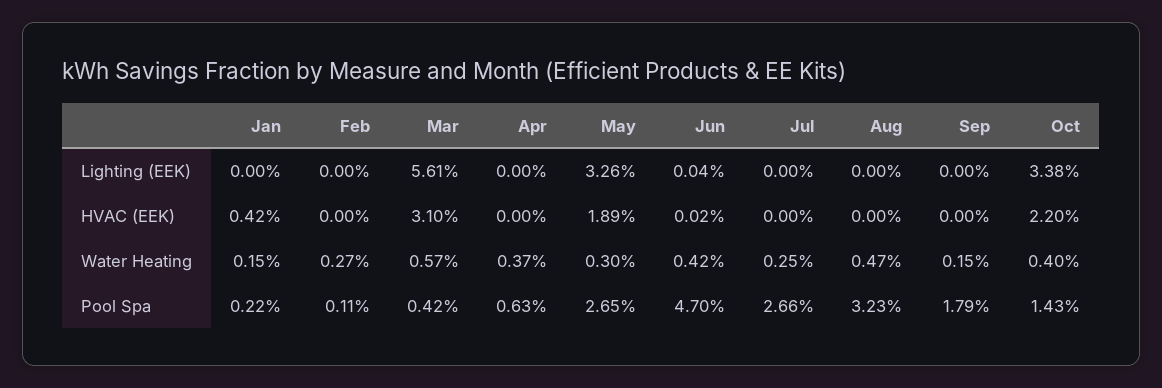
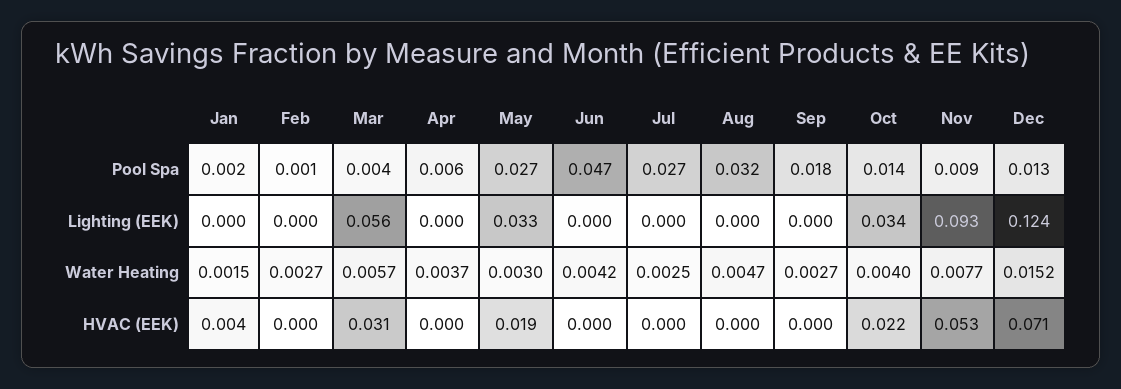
Sep, Water Heating: 0.0015 -> 0.0027
Nov, Pool Spa: none -> 0.009
Dec, Pool Spa: none -> 0.013
Nov, Lighting (EEK): none -> 0.093
Dec, Lighting (EEK): none -> 0.124
Nov, Water Heating: none -> 0.0077
Dec, Water Heating: none -> 0.0152
Nov, HVAC (EEK): none -> 0.053
Dec, HVAC (EEK): none -> 0.071

